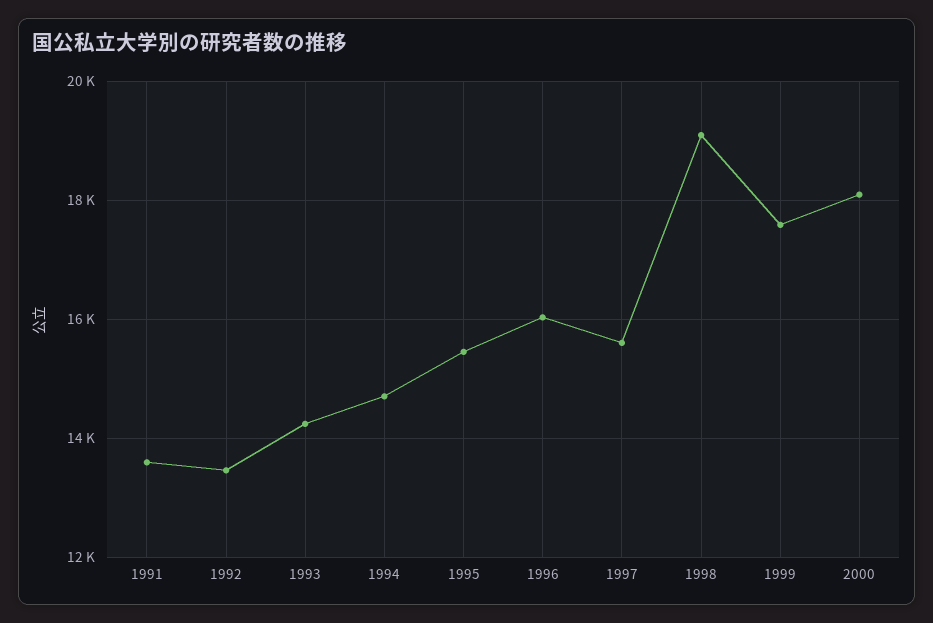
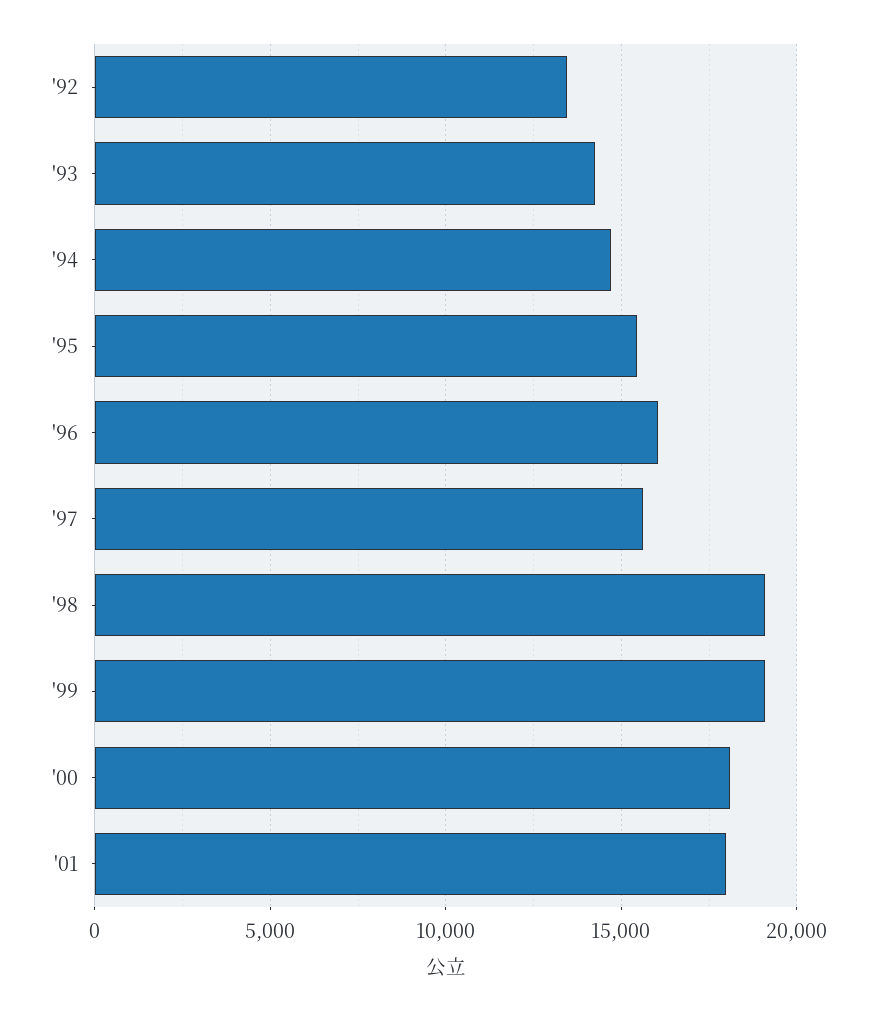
1991: 13600 -> none
1999: 17600 -> 19000
'01: none -> 18000

